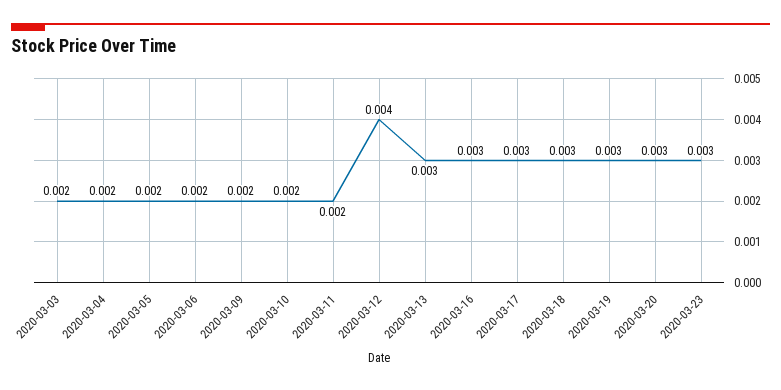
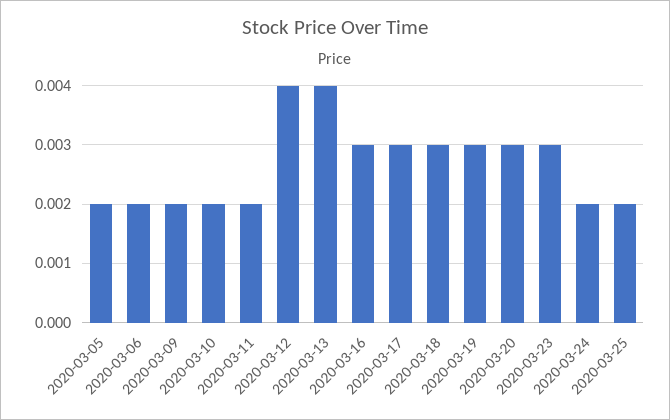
2020-03-03: 0.002 -> none
2020-03-04: 0.002 -> none
2020-03-13: 0.003 -> 0.004
2020-03-24: none -> 0.002
2020-03-25: none -> 0.002

